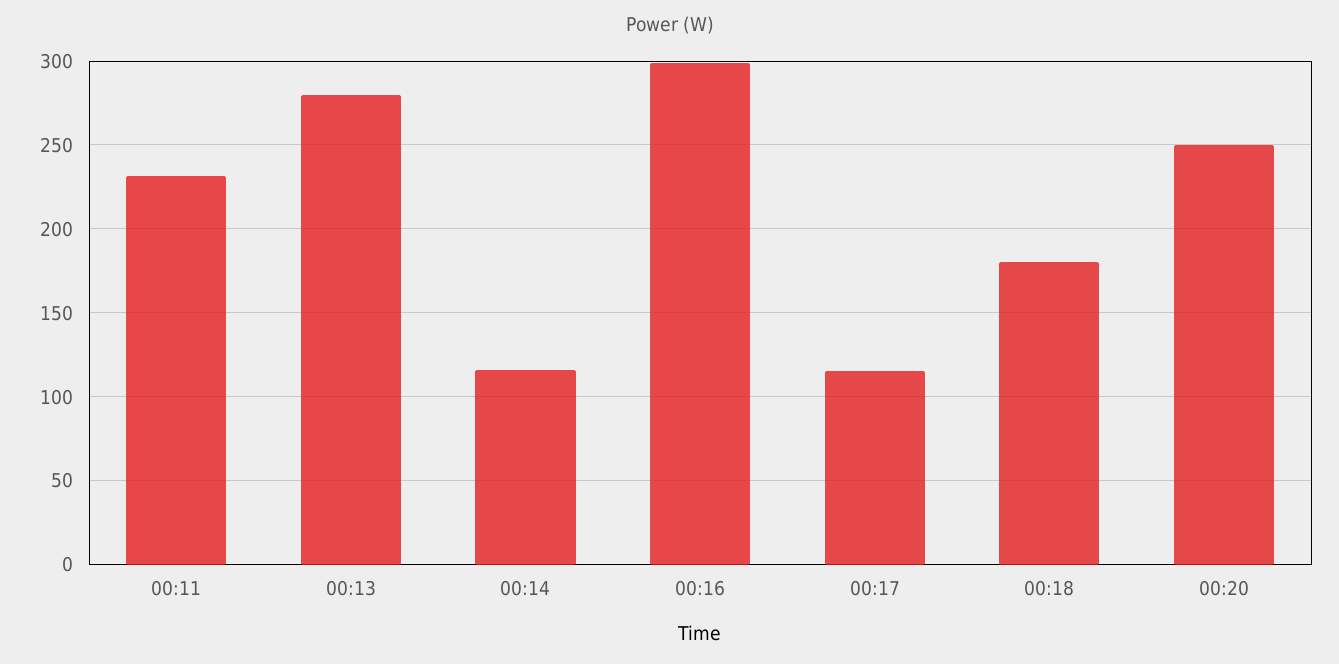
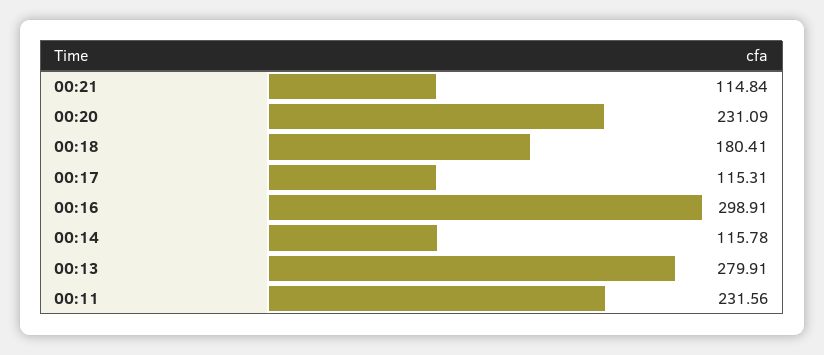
00:20: 250 -> 231.09
00:21: none -> 114.84

